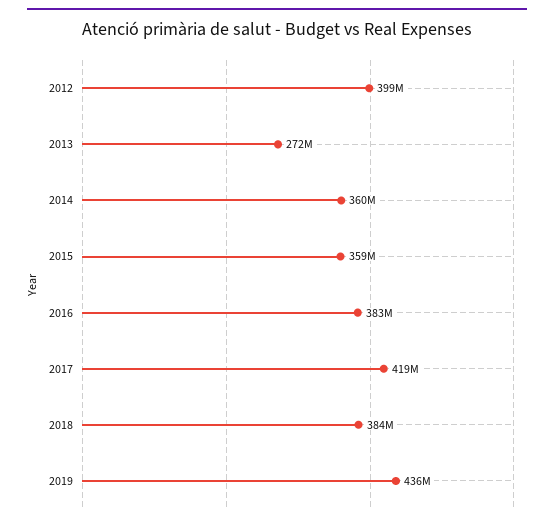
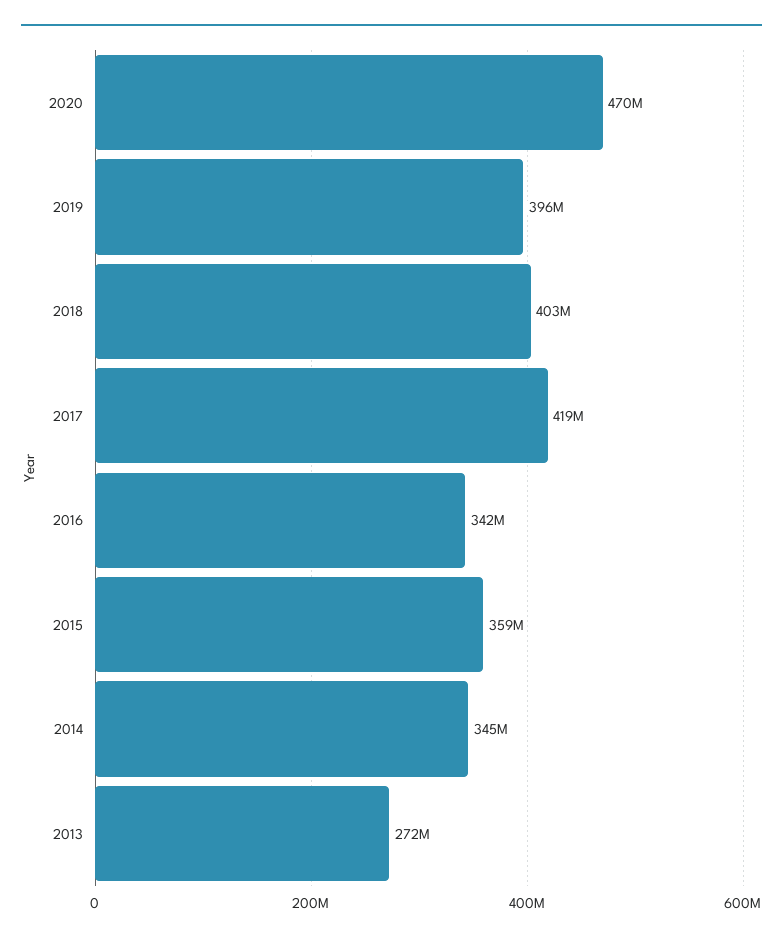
2012: 399000000 -> none
2014: 360000000 -> 345000000
2016: 383000000 -> 342000000
2018: 384000000 -> 403000000
2019: 436000000 -> 396000000
2020: none -> 470000000

